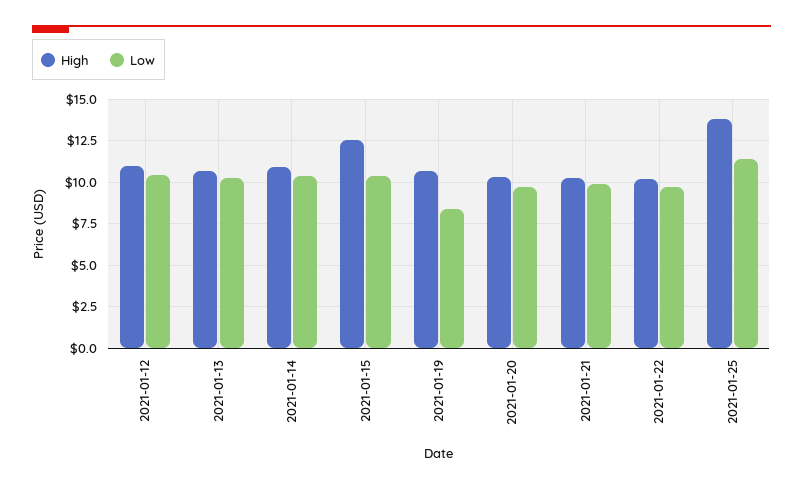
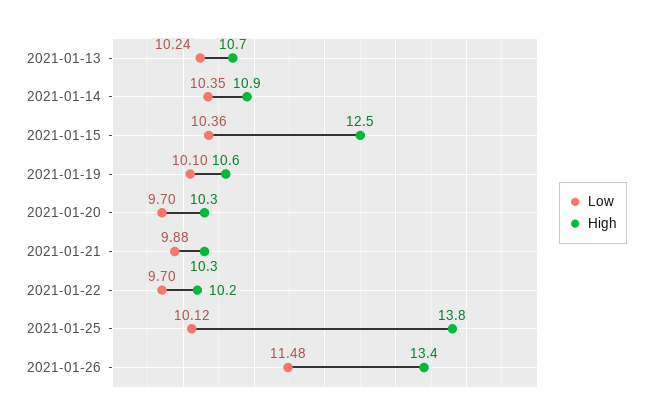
High, 2021-01-12: 11 -> none
Low, 2021-01-12: 10.5 -> none
Low, 2021-01-19: 8.5 -> 10.1
Low, 2021-01-25: 11.5 -> 10.12
Low, 2021-01-26: none -> 11.48
High, 2021-01-26: none -> 13.4

